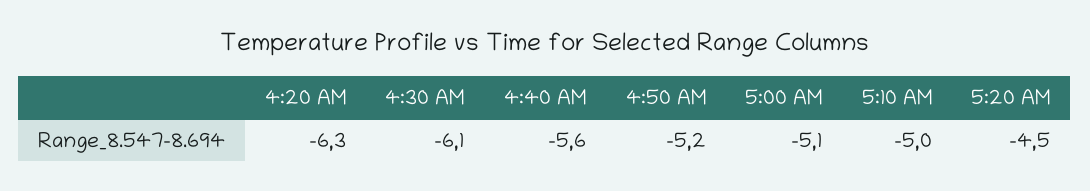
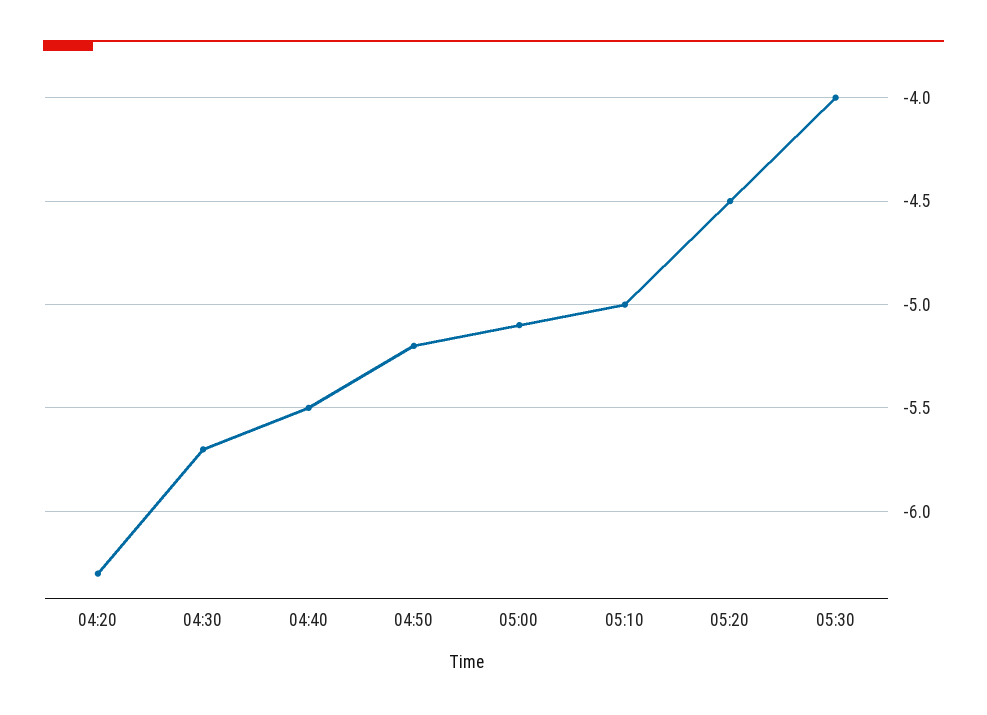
4:30 AM: -6.1 -> -5.7
4:40 AM: -5.6 -> -5.5
05:30: none -> -4

